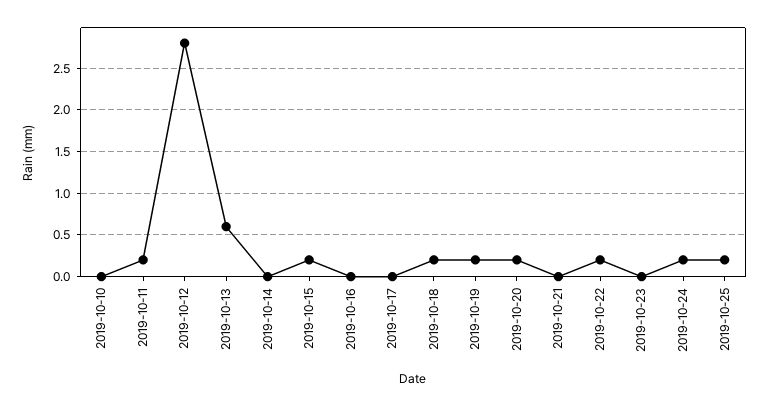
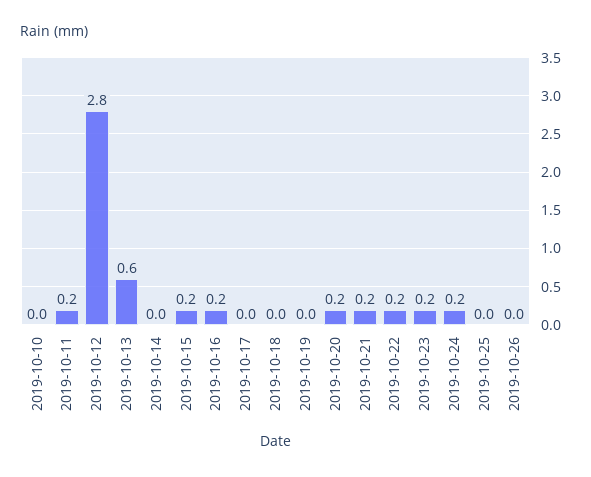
2019-10-16: 0 -> 0.2
2019-10-18: 0.2 -> 0
2019-10-19: 0.2 -> 0
2019-10-21: 0 -> 0.2
2019-10-23: 0 -> 0.2
2019-10-25: 0.2 -> 0
2019-10-26: none -> 0

